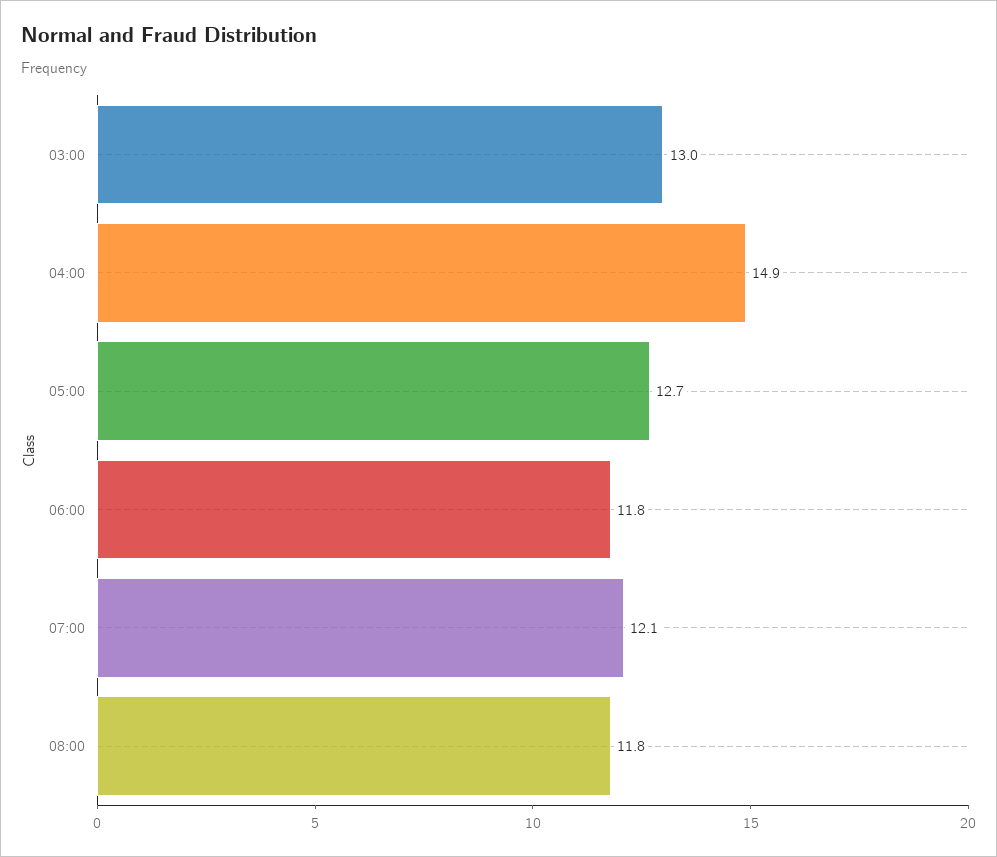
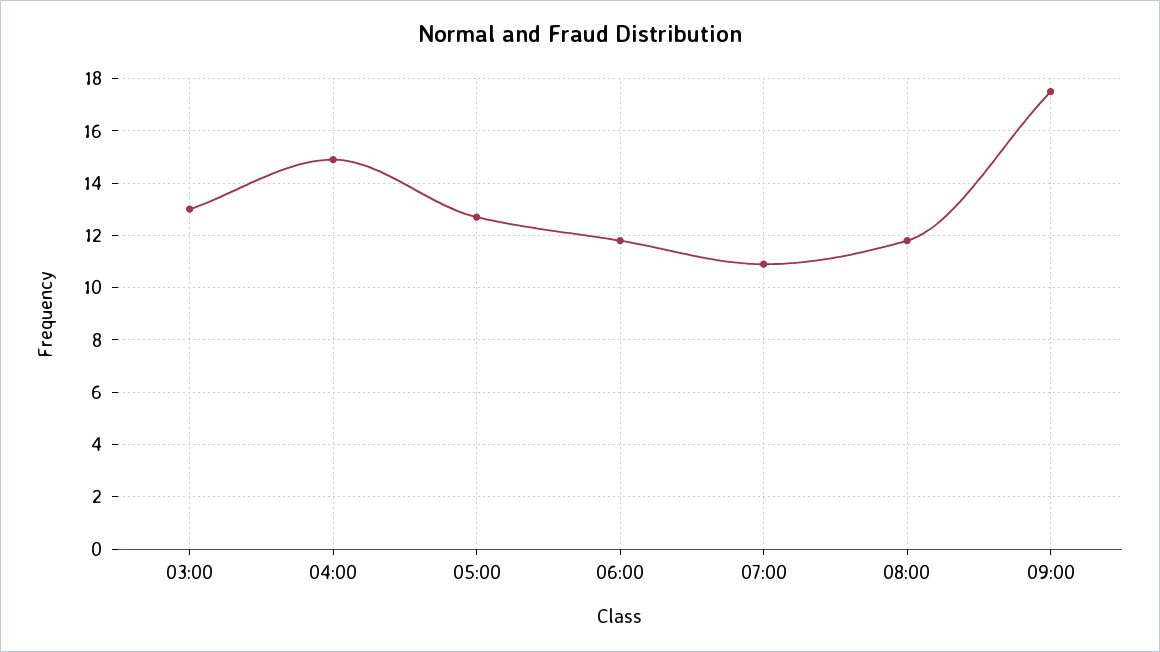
07:00: 12.1 -> 11
09:00: none -> 17.5

